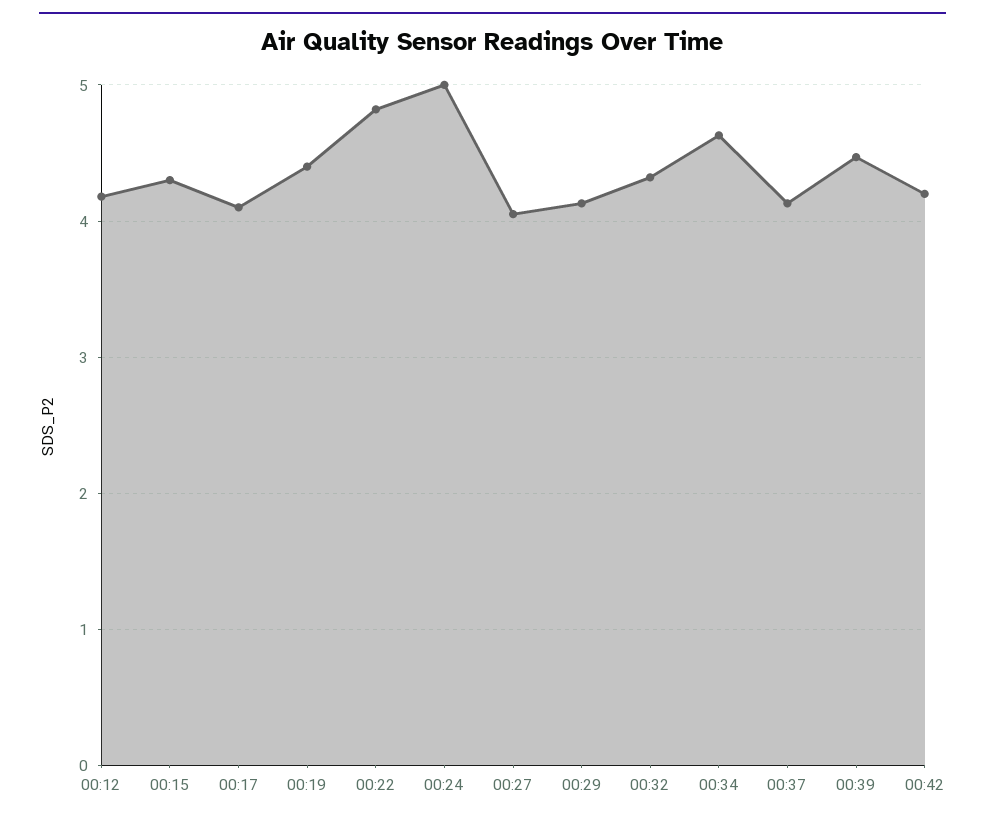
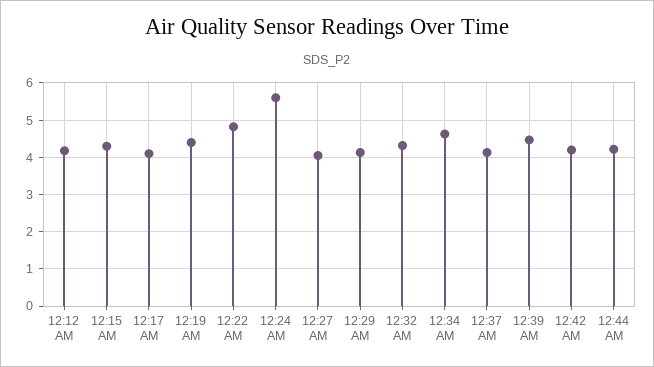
00:24: 5 -> 5.6
12:44 AM: none -> 4.2

